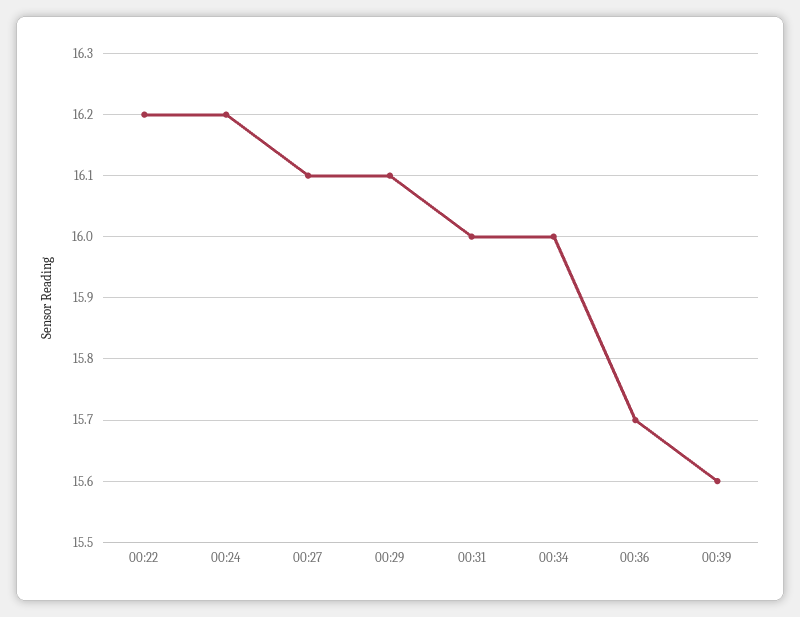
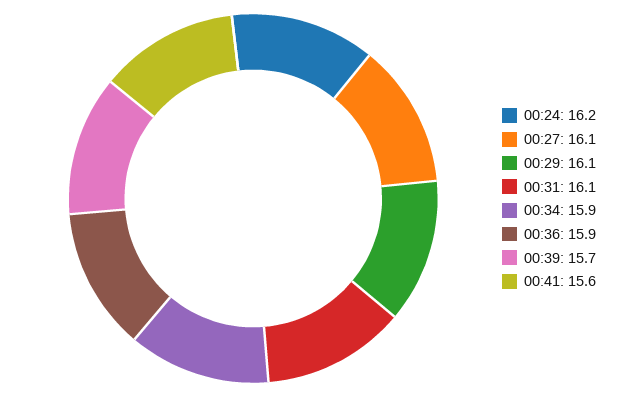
00:22: 16.2 -> none
00:31: 16 -> 16.1
00:34: 16 -> 15.9
00:36: 15.7 -> 15.9
00:39: 15.6 -> 15.7
00:41: none -> 15.6

